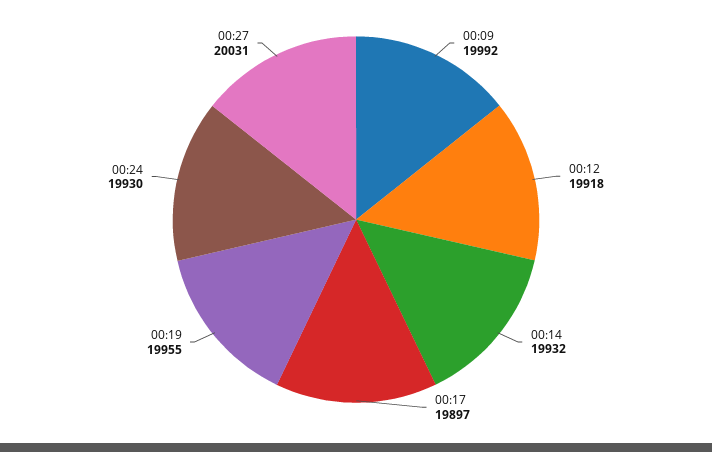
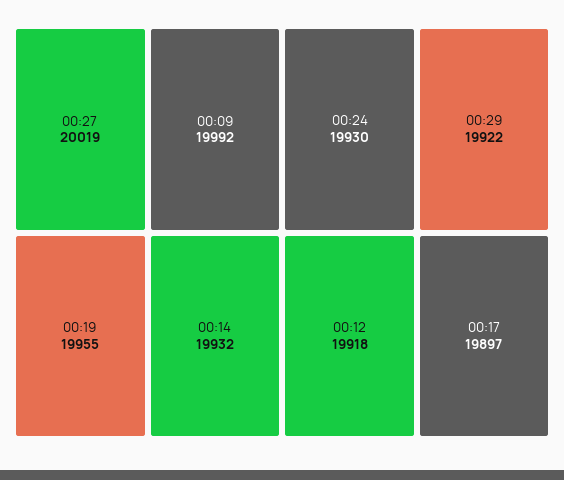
00:27: 20031 -> 20019
00:29: none -> 19922

